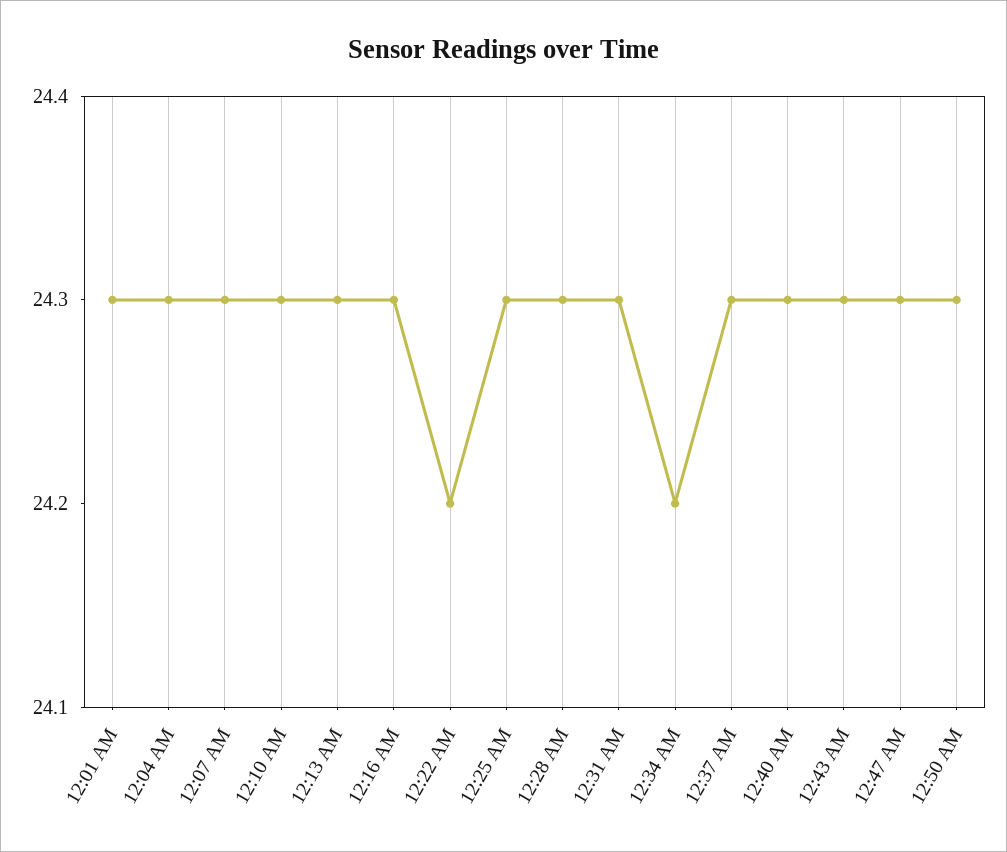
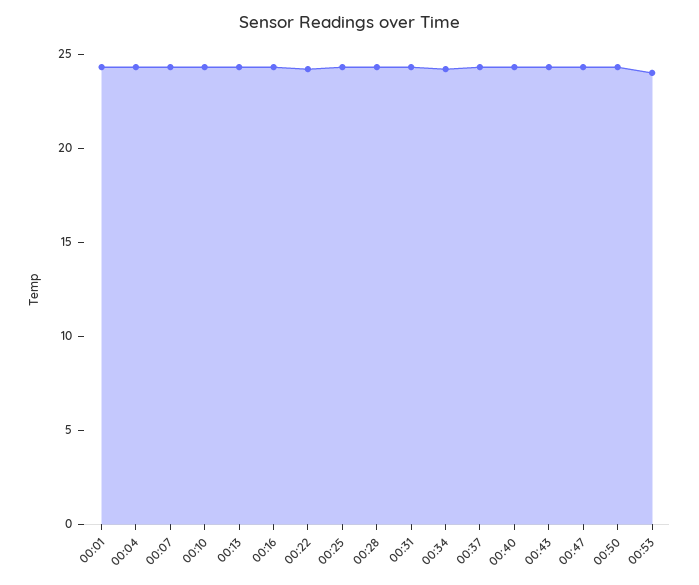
00:53: none -> 24

